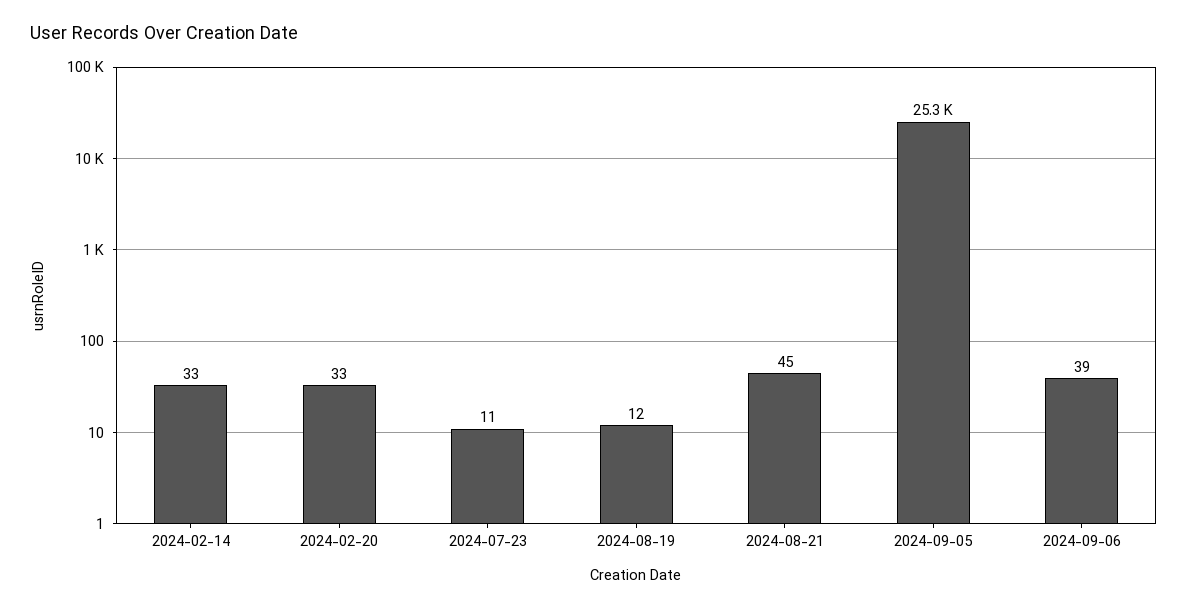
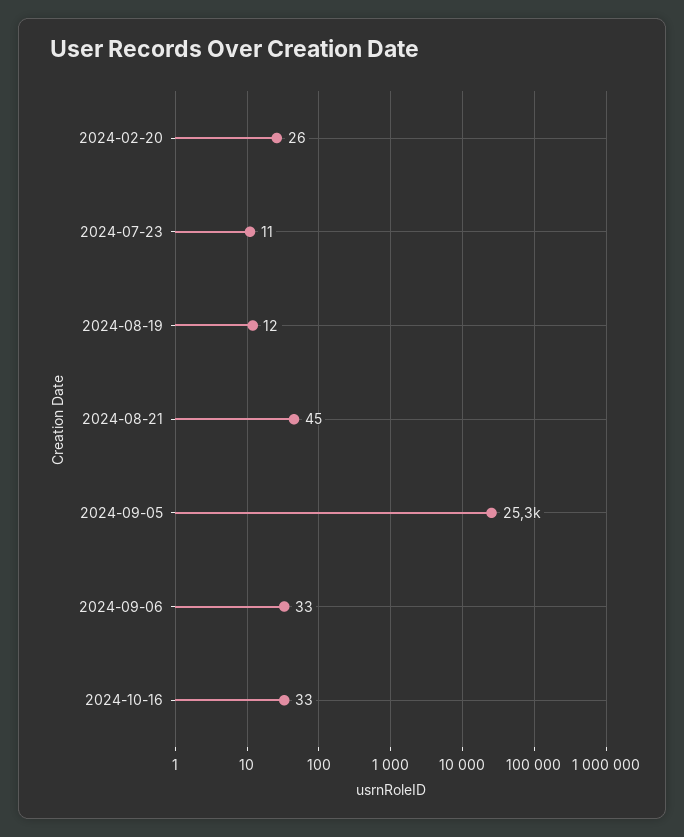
2024-02-14: 33 -> none
2024-02-20: 33 -> 26
2024-09-06: 39 -> 33
2024-10-16: none -> 33

